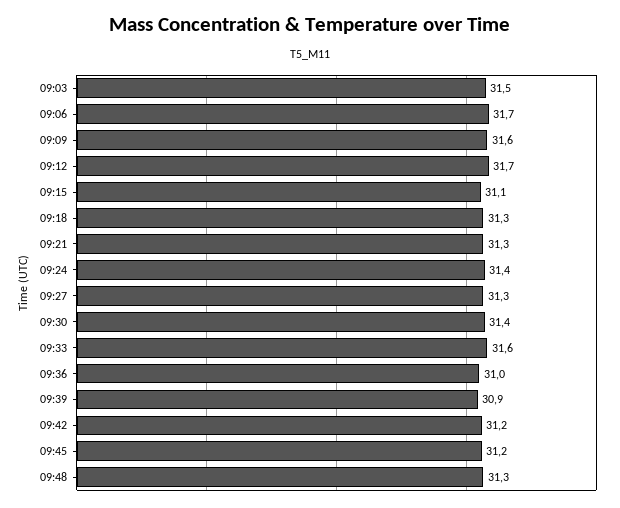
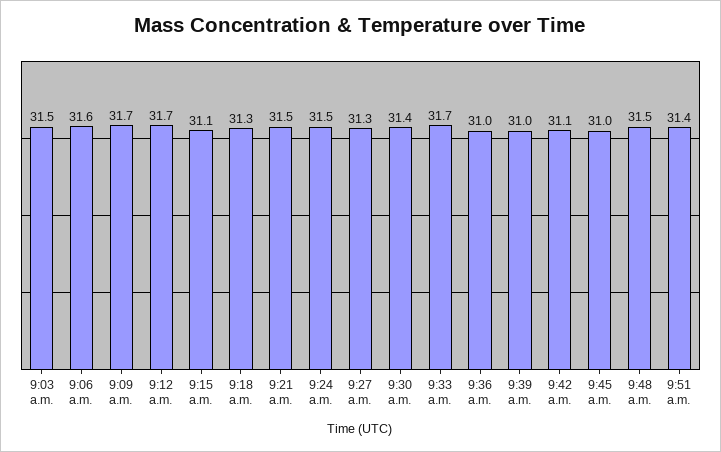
09:06: 31.7 -> 31.6
09:09: 31.6 -> 31.7
09:21: 31.3 -> 31.5
09:24: 31.4 -> 31.5
09:33: 31.6 -> 31.7
09:39: 30.9 -> 31
09:42: 31.2 -> 31.1
09:45: 31.2 -> 31
09:48: 31.3 -> 31.5
9:51 a.m.: none -> 31.4

